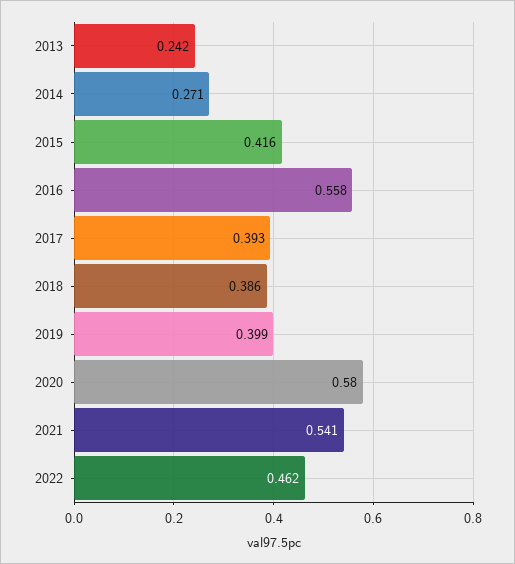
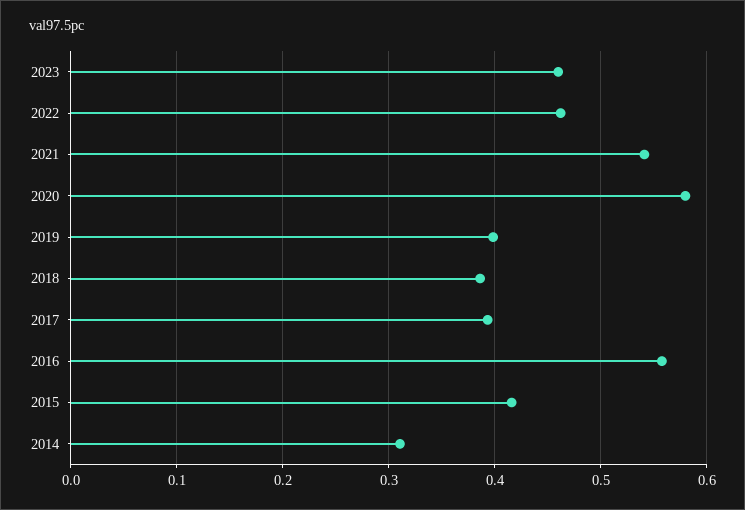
2013: 0.242 -> none
2014: 0.271 -> 0.31
2023: none -> 0.46

